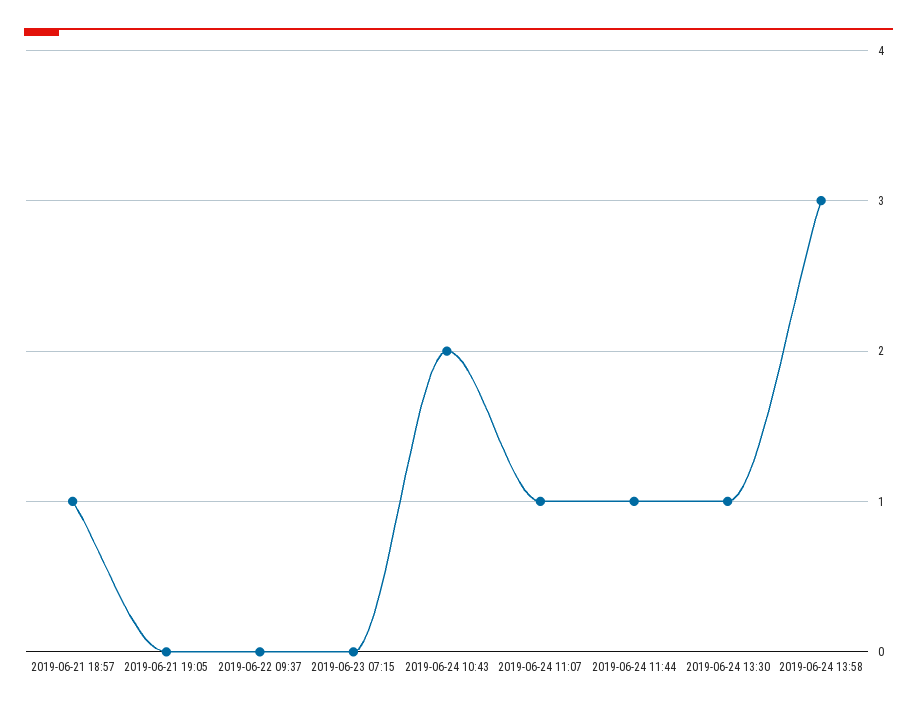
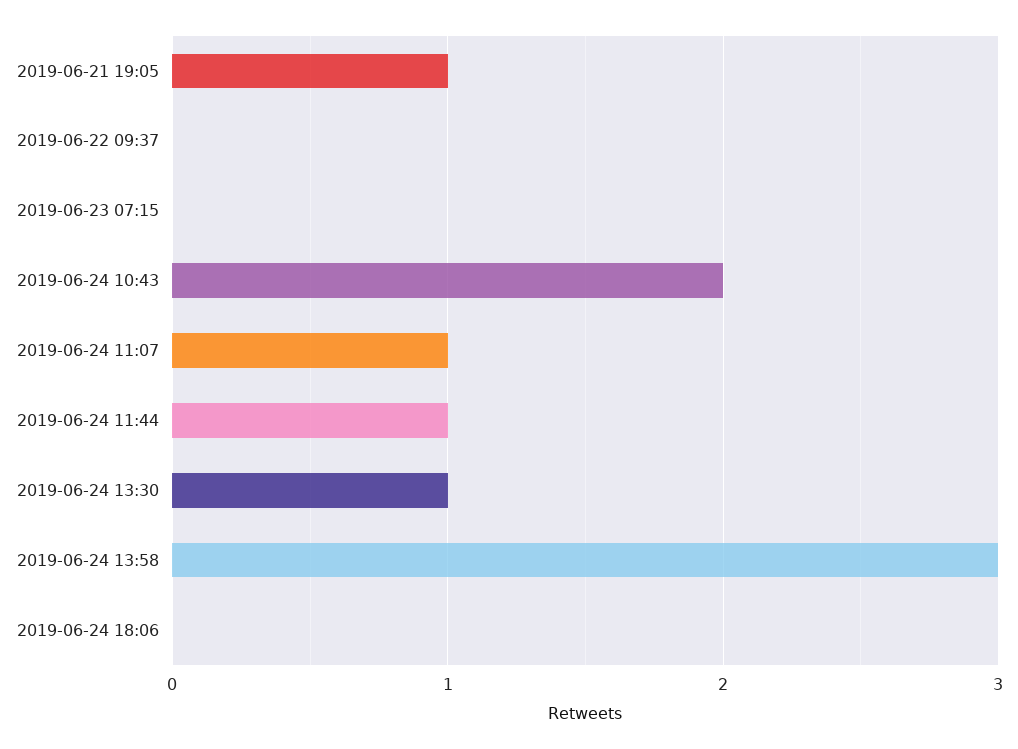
2019-06-21 18:57: 1 -> none
2019-06-21 19:05: 0 -> 1
2019-06-24 18:06: none -> 0

